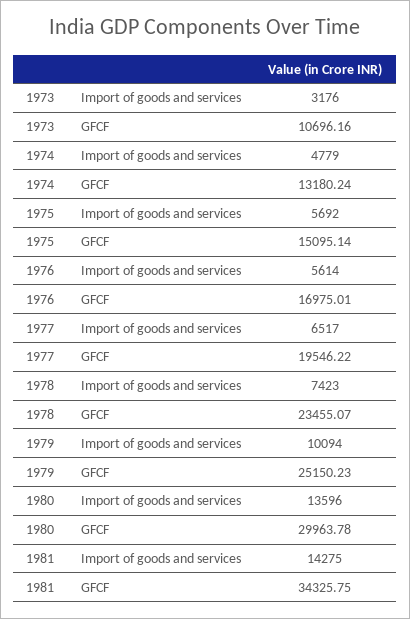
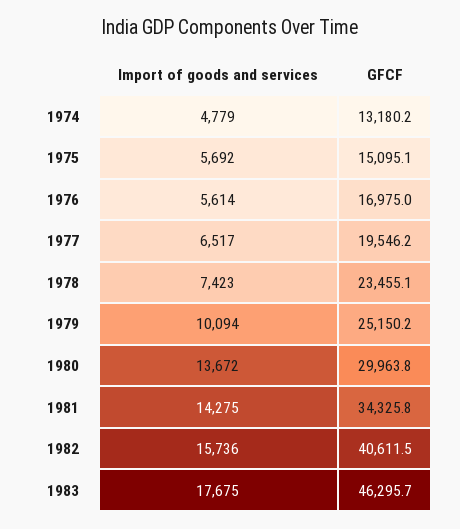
1973, Import of goods and services: 3176 -> none
1973, GFCF: 10696.16 -> none
1980, Import of goods and services: 13596 -> 13672
1982, Import of goods and services: none -> 15736
1982, GFCF: none -> 40611.5
1983, Import of goods and services: none -> 17675
1983, GFCF: none -> 46295.7

